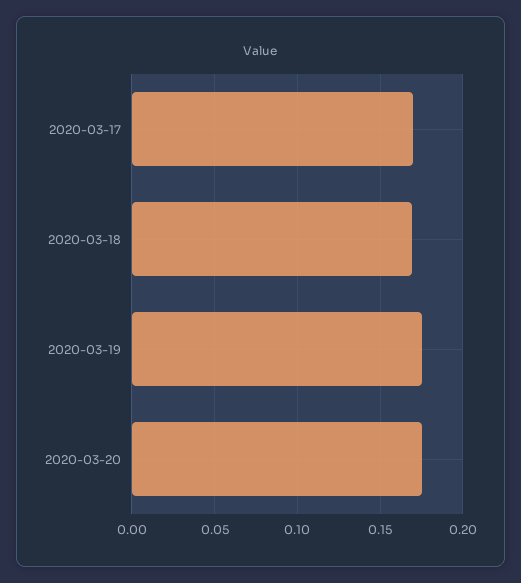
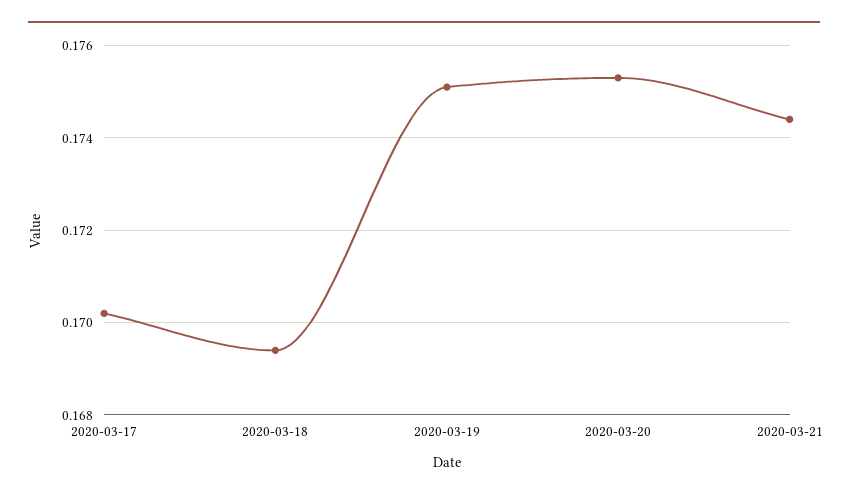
2020-03-21: none -> 0.1745

